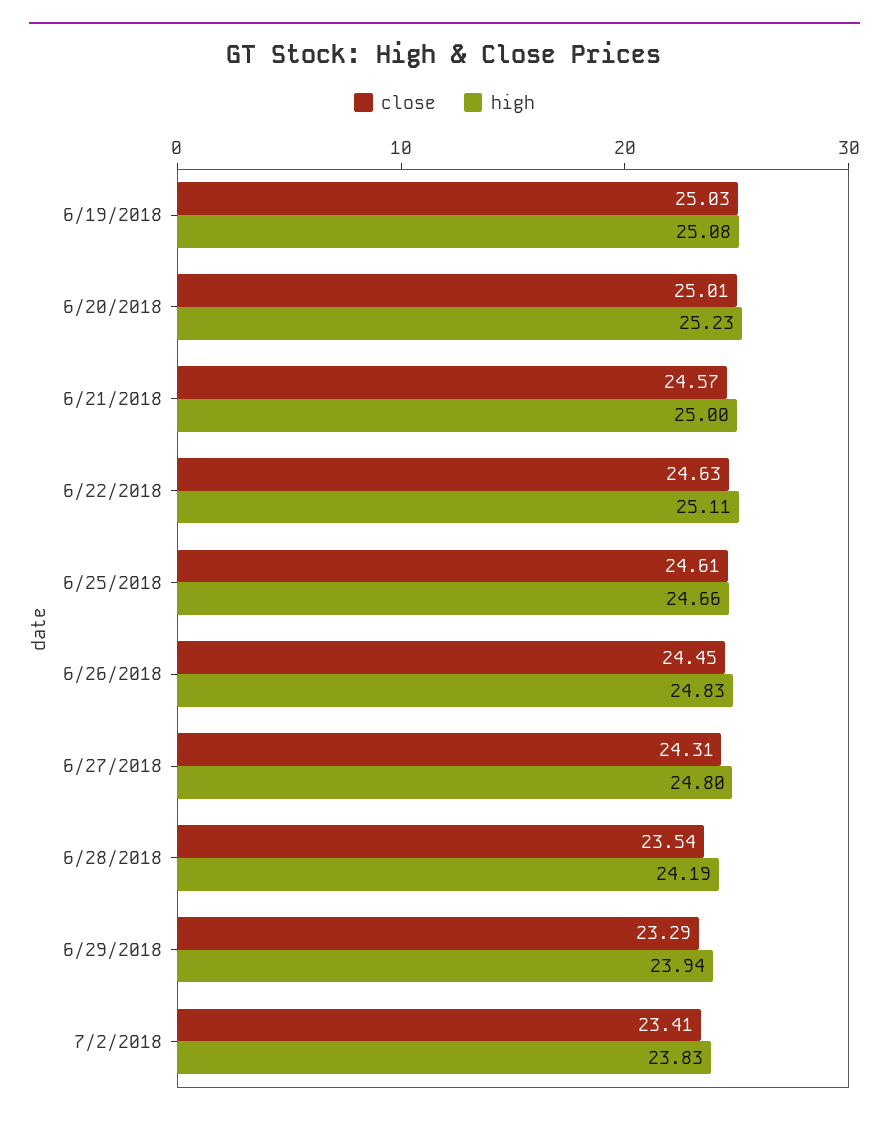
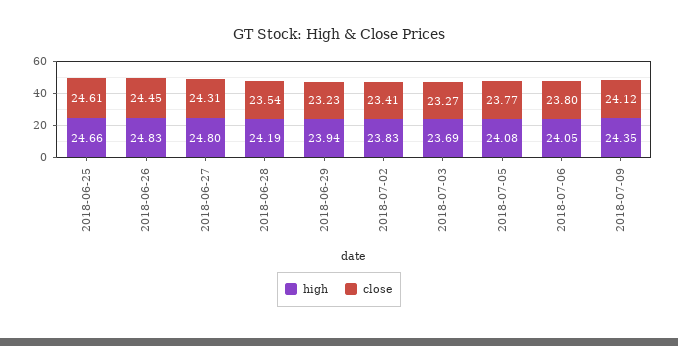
close, 6/19/2018: 25.03 -> none
high, 6/19/2018: 25.08 -> none
close, 6/20/2018: 25.01 -> none
high, 6/20/2018: 25.23 -> none
close, 6/21/2018: 24.57 -> none
high, 6/21/2018: 25 -> none
close, 6/22/2018: 24.63 -> none
high, 6/22/2018: 25.11 -> none
close, 6/29/2018: 23.29 -> 23.23
high, 2018-07-03: none -> 23.69
close, 2018-07-03: none -> 23.27
high, 2018-07-05: none -> 24.08
close, 2018-07-05: none -> 23.77
high, 2018-07-06: none -> 24.05
close, 2018-07-06: none -> 23.8
high, 2018-07-09: none -> 24.35
close, 2018-07-09: none -> 24.12

